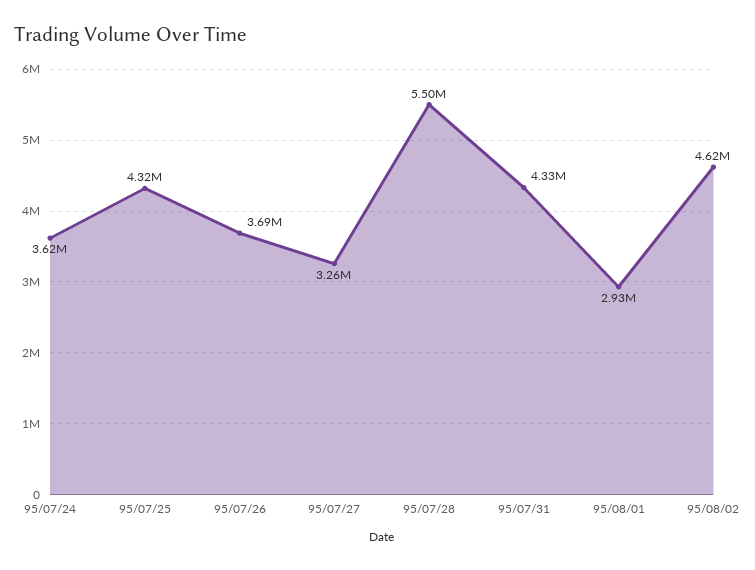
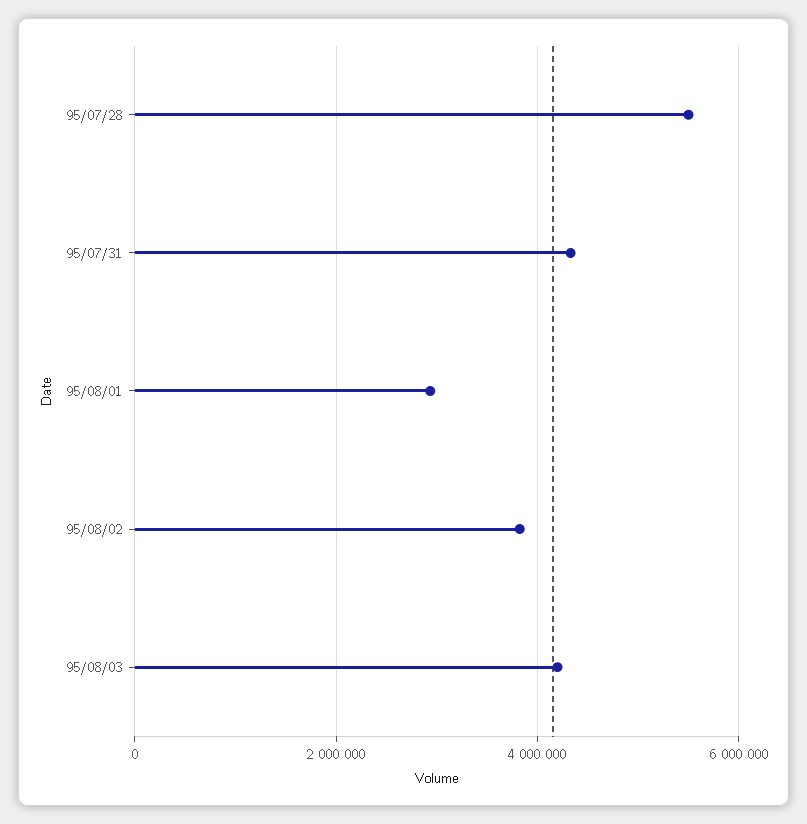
95/07/24: 3620000 -> none
95/07/25: 4320000 -> none
95/07/26: 3690000 -> none
95/07/27: 3260000 -> none
95/08/02: 4620000 -> 3800000
95/08/03: none -> 4200000

